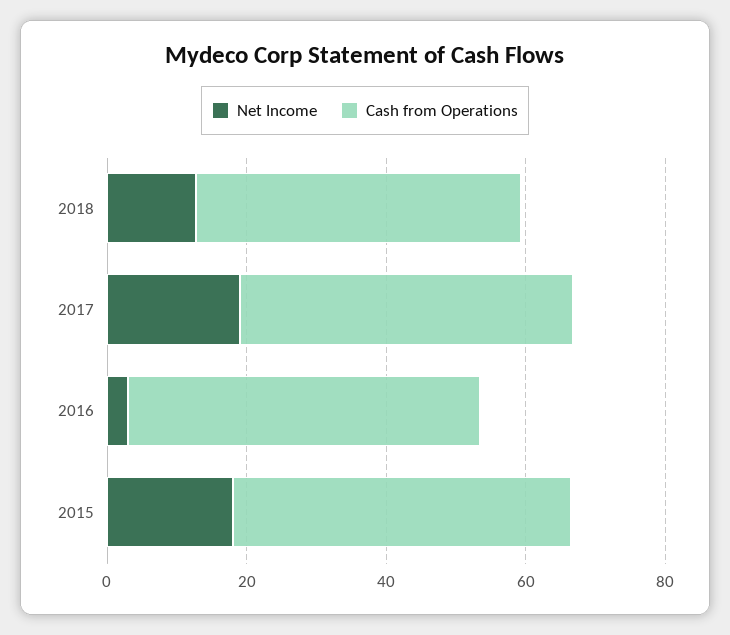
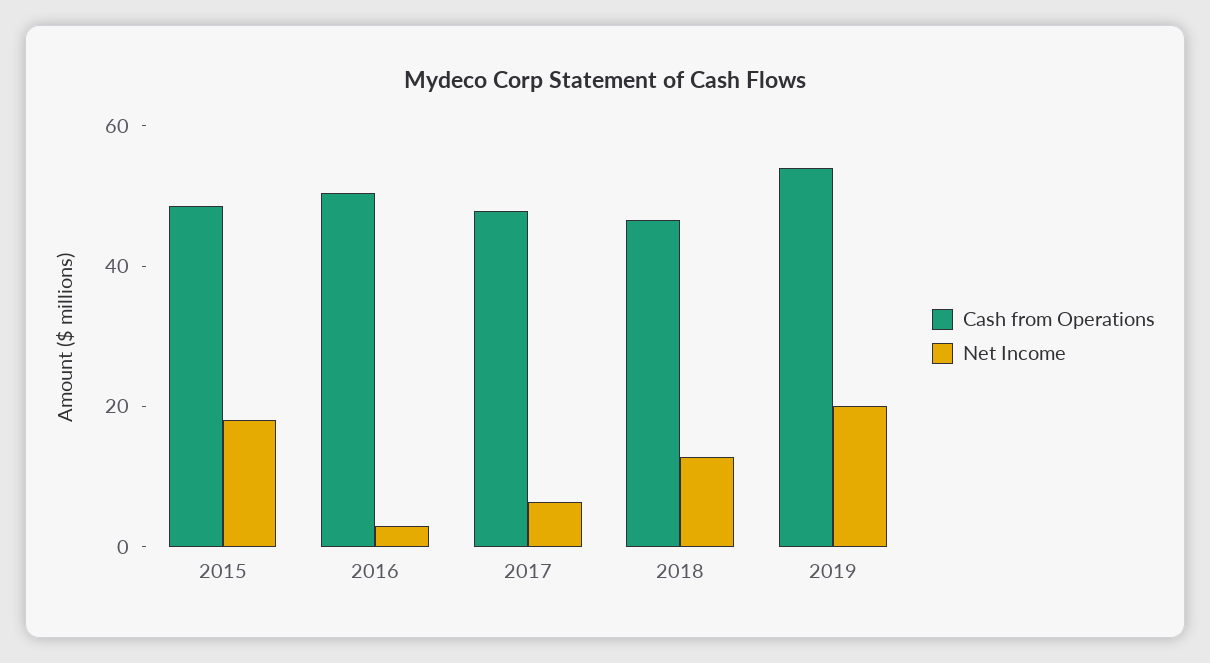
Net Income, 2017: 20 -> 5
Cash from Operations, 2019: none -> 55
Net Income, 2019: none -> 20

